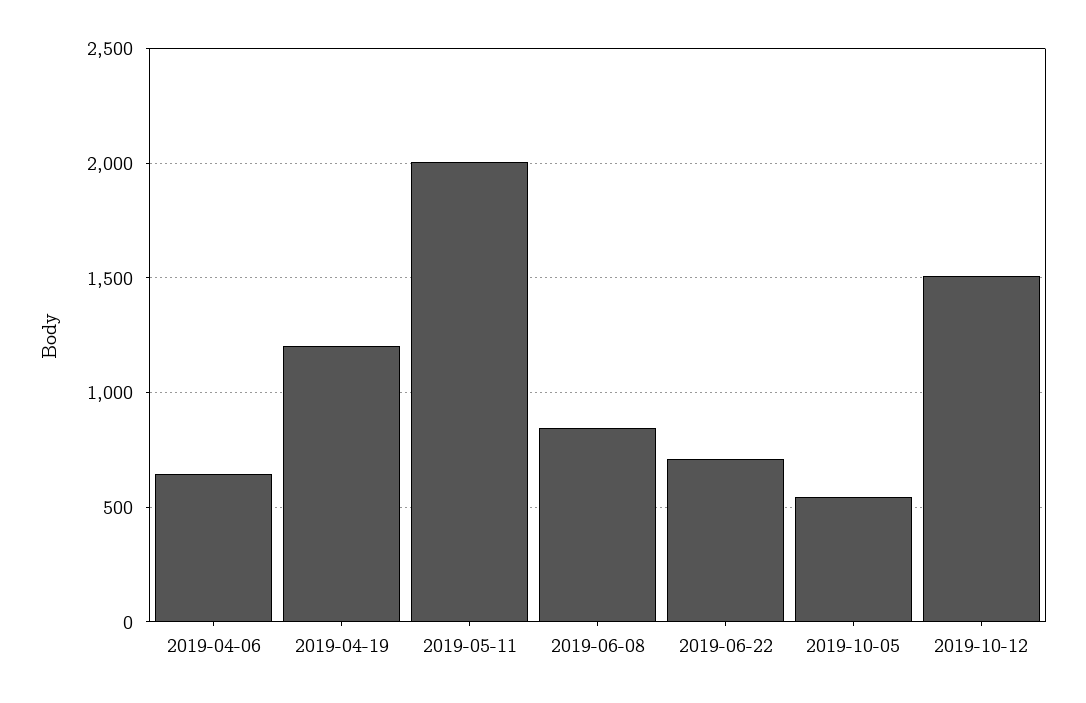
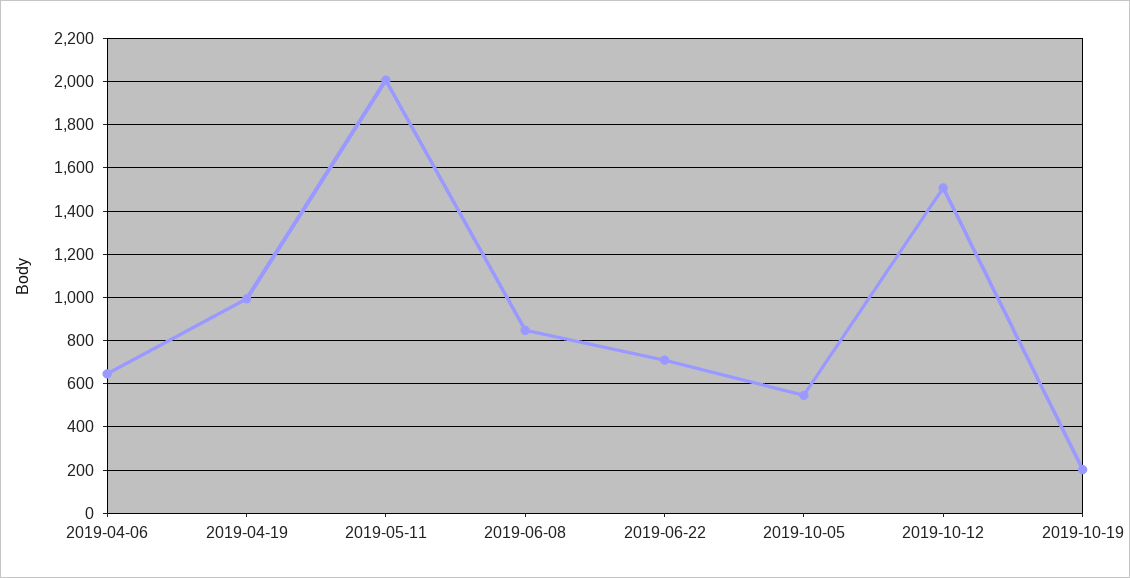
2019-04-19: 1200 -> 1000
2019-10-19: none -> 200

